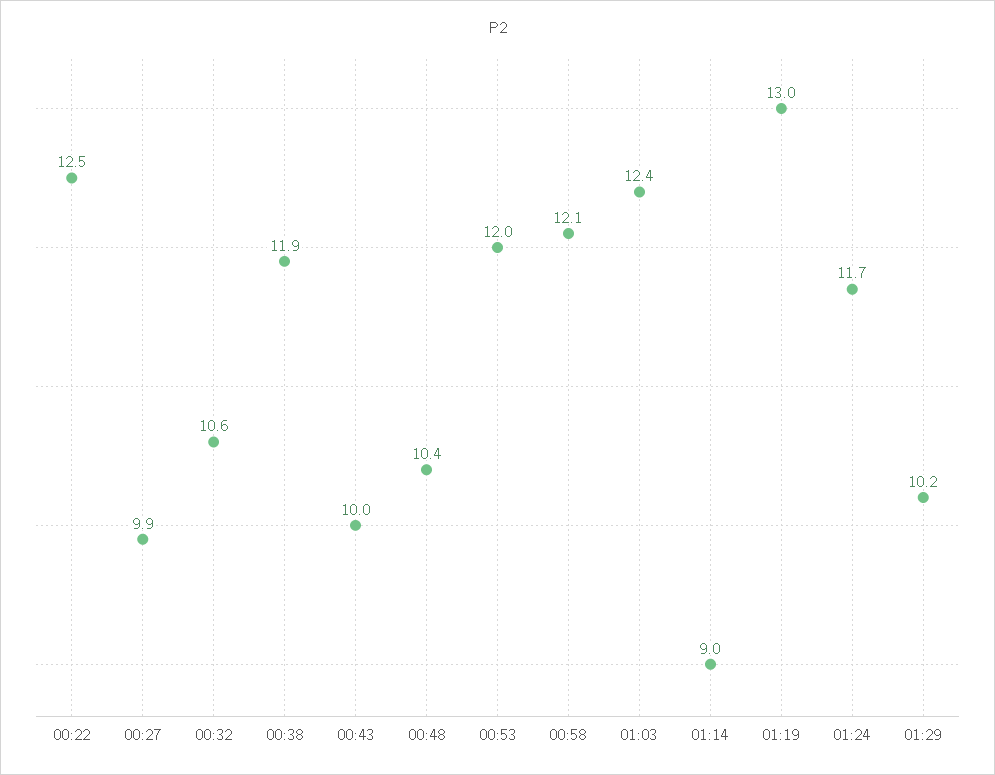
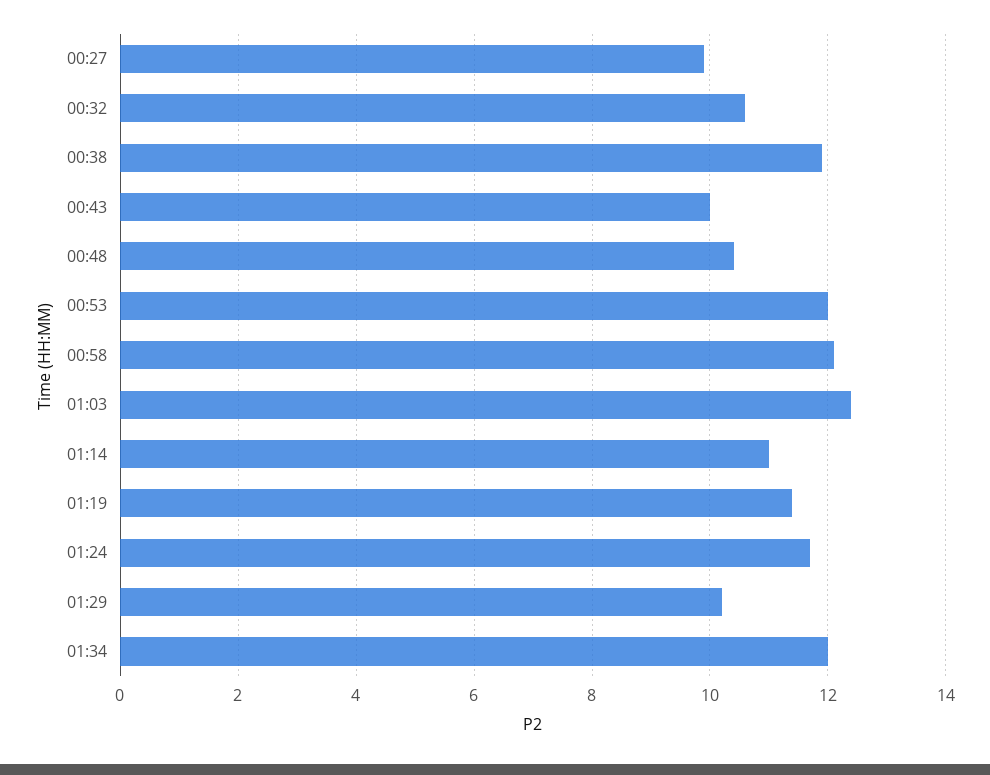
00:22: 12.5 -> none
01:14: 9 -> 11
01:19: 13 -> 11.5
01:34: none -> 12

